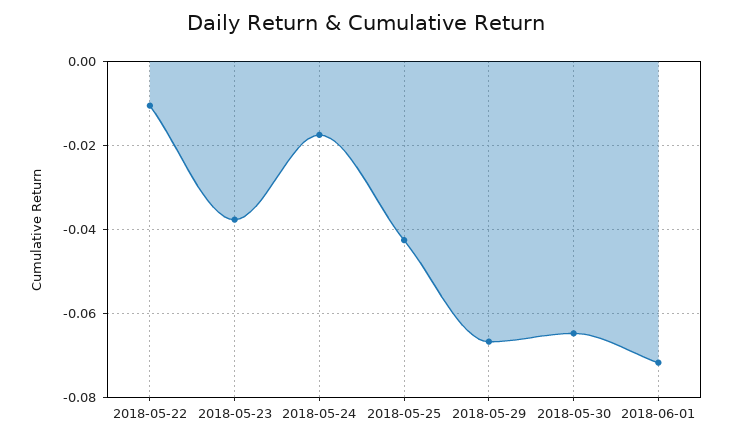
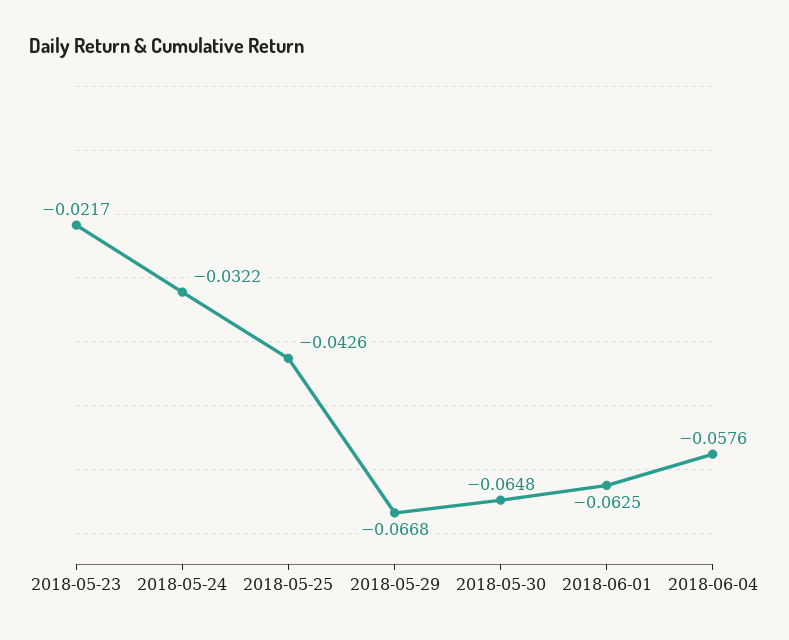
2018-05-22: -0.01 -> none
2018-05-23: -0.038 -> -0.0217
2018-05-24: -0.018 -> -0.0322
2018-06-01: -0.072 -> -0.0625
2018-06-04: none -> -0.0576

